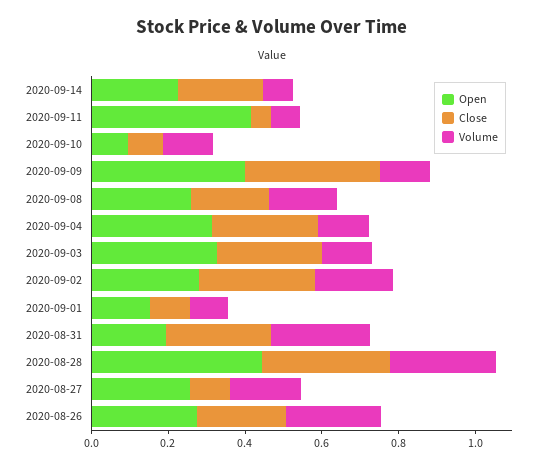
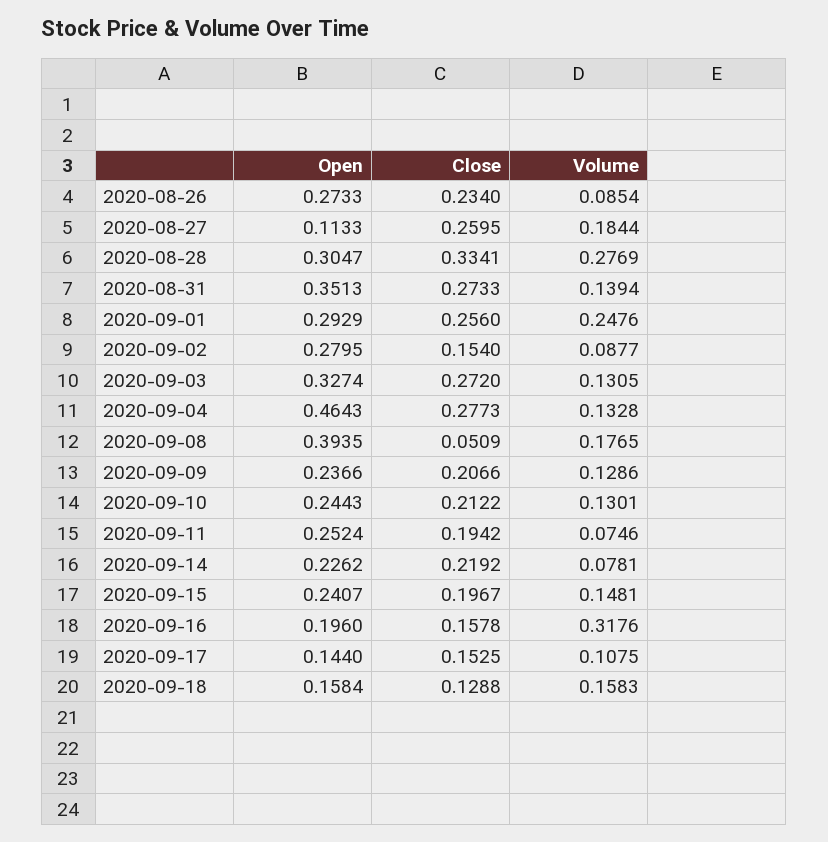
Open, 2020-09-11: 0.4 -> 0.2524
Close, 2020-09-11: 0.05 -> 0.1942
Open, 2020-09-10: 0.1 -> 0.2443
Close, 2020-09-10: 0.1 -> 0.2122
Open, 2020-09-09: 0.4 -> 0.2366
Close, 2020-09-09: 0.35 -> 0.2066
Open, 2020-09-08: 0.25 -> 0.3935
Close, 2020-09-08: 0.2 -> 0.0509
Open, 2020-09-04: 0.3 -> 0.4643
Close, 2020-09-02: 0.3 -> 0.154
Volume, 2020-09-02: 0.2 -> 0.0877
Open, 2020-09-01: 0.15 -> 0.2929
Close, 2020-09-01: 0.1 -> 0.256
Volume, 2020-09-01: 0.1 -> 0.2476
Open, 2020-08-31: 0.2 -> 0.3513
Volume, 2020-08-31: 0.25 -> 0.1394
Open, 2020-08-28: 0.45 -> 0.3047
Open, 2020-08-27: 0.25 -> 0.1133
Close, 2020-08-27: 0.1 -> 0.2595
Volume, 2020-08-26: 0.25 -> 0.0854
Open, 2020-09-15: none -> 0.2407
Close, 2020-09-15: none -> 0.1967
Volume, 2020-09-15: none -> 0.1481
Open, 2020-09-16: none -> 0.196
Close, 2020-09-16: none -> 0.1578
Volume, 2020-09-16: none -> 0.3176
Open, 2020-09-17: none -> 0.144
Close, 2020-09-17: none -> 0.1525
Volume, 2020-09-17: none -> 0.1075
Open, 2020-09-18: none -> 0.1584
Close, 2020-09-18: none -> 0.1288
Volume, 2020-09-18: none -> 0.1583

